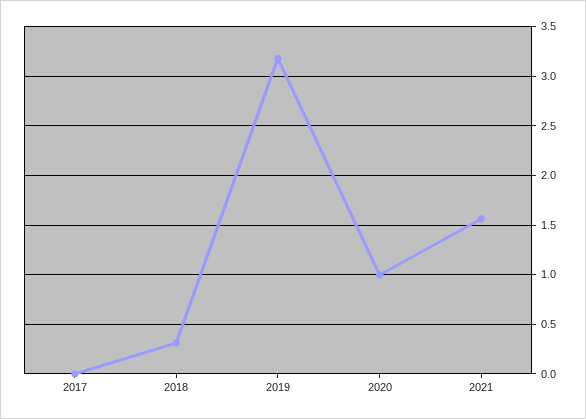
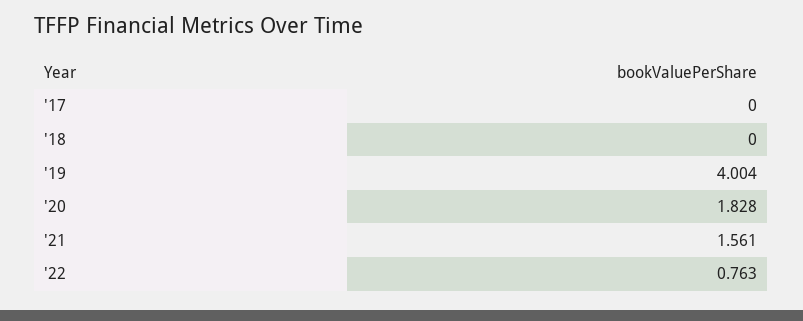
2018: 0.3 -> 0
2019: 3.2 -> 4.004
2020: 1 -> 1.828
'22: none -> 0.763

